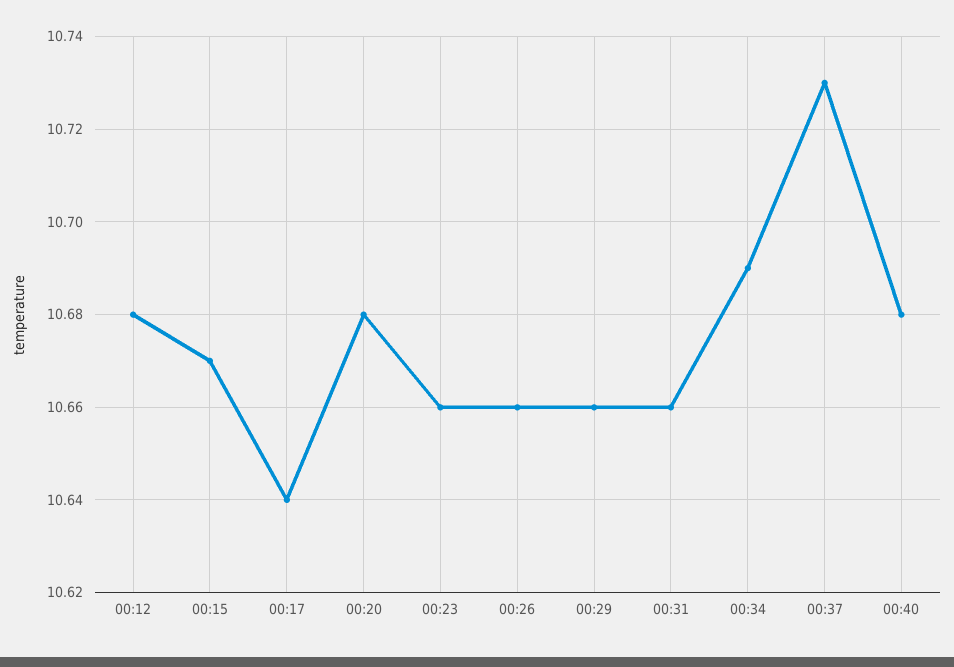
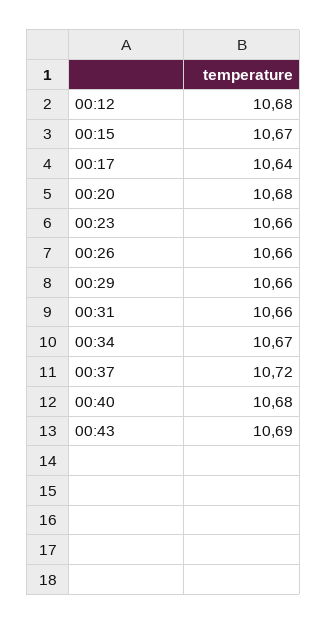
00:34: 10.69 -> 10.67
00:37: 10.73 -> 10.72
00:43: none -> 10.69

